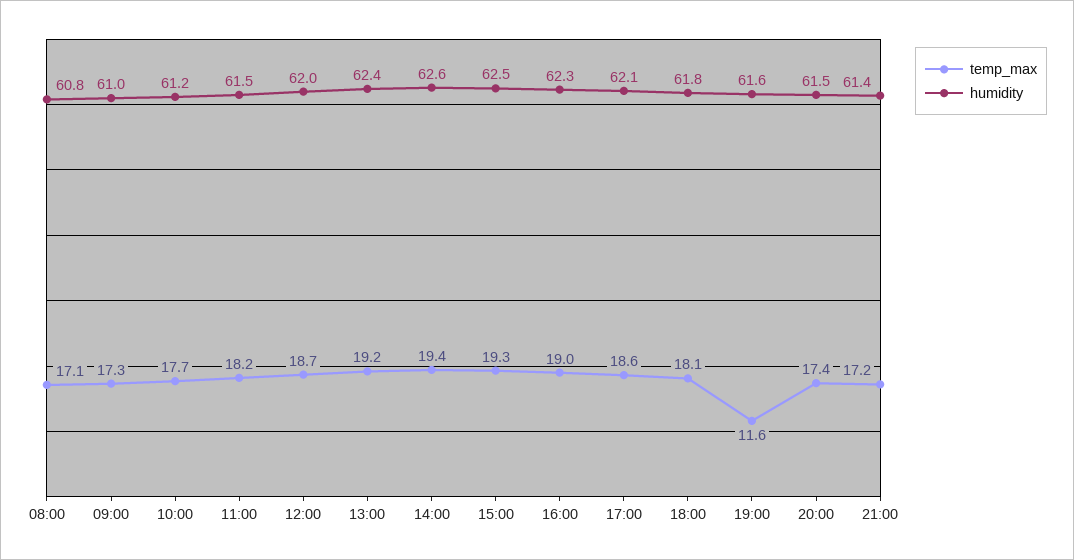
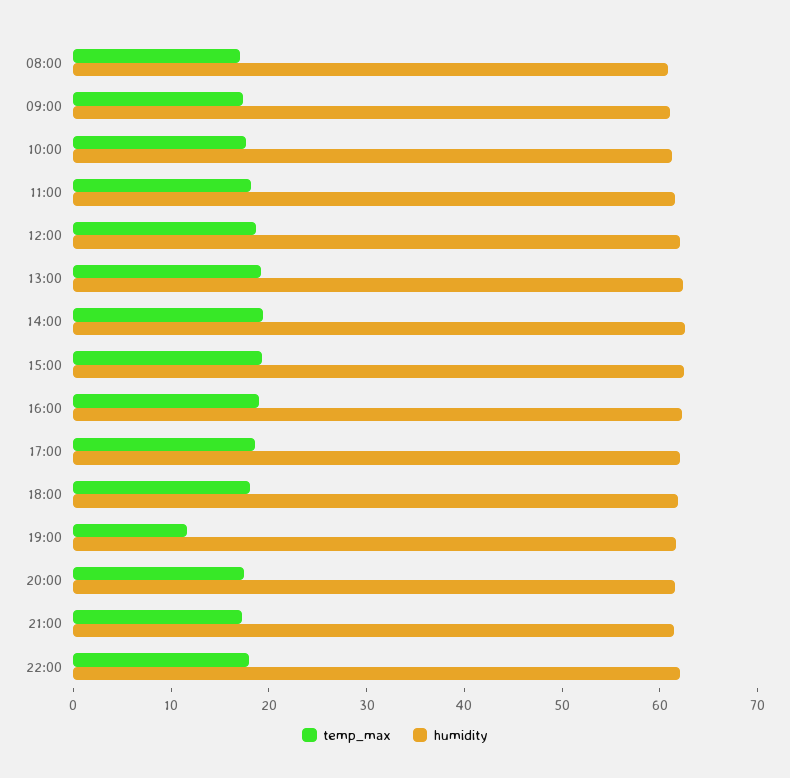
temp_max, 22:00: none -> 18
humidity, 22:00: none -> 62

